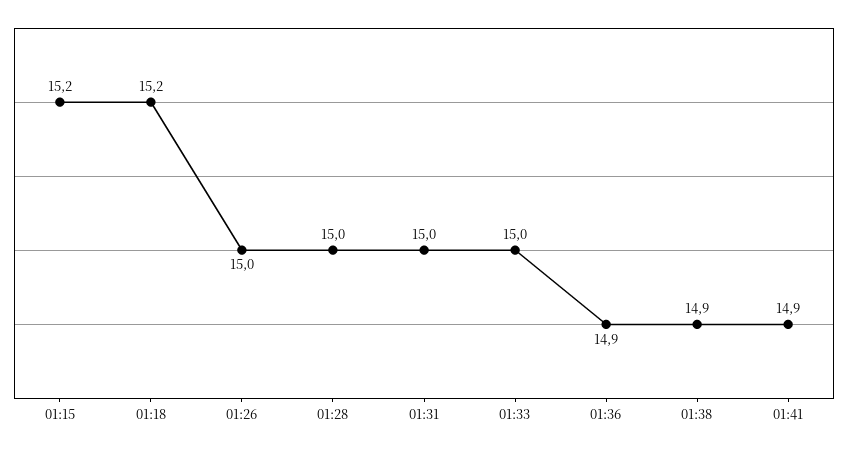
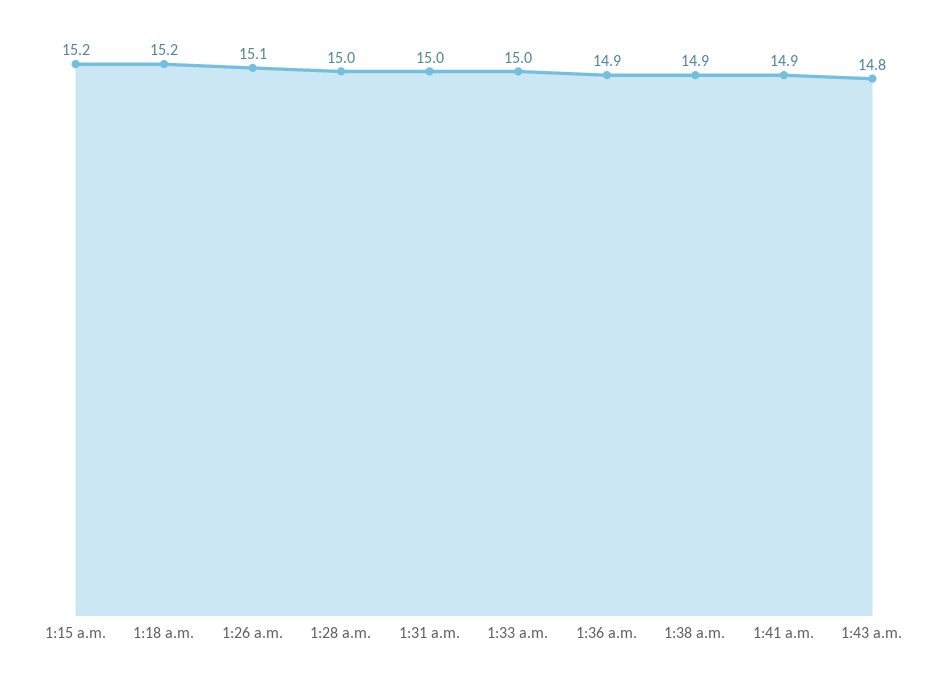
01:26: 15 -> 15.1
1:43 a.m.: none -> 14.8

